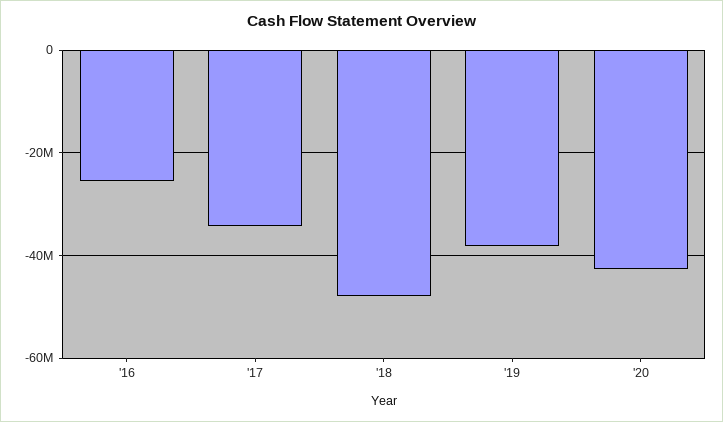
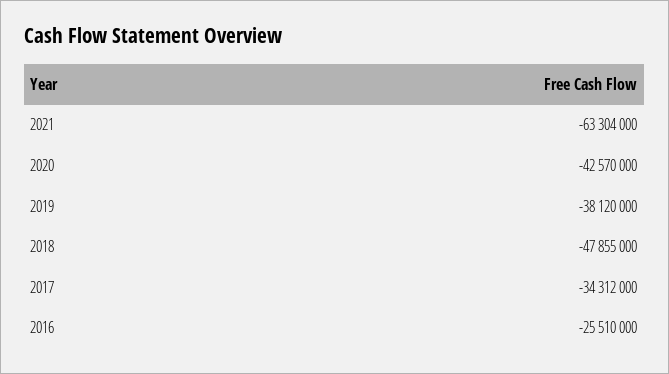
2021: none -> -63304000

